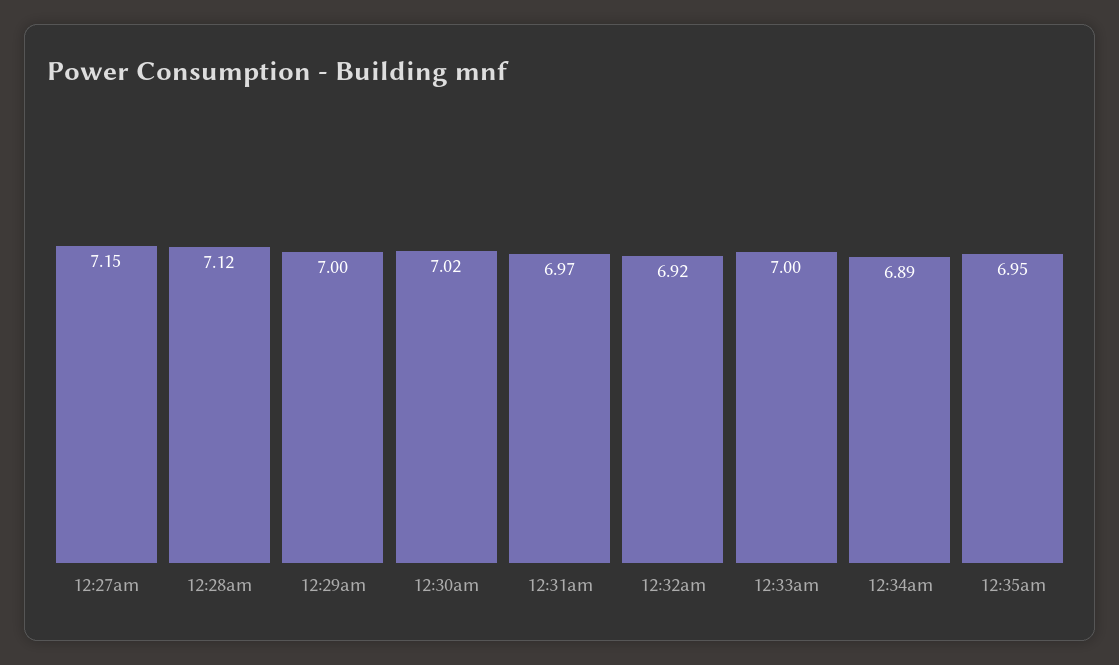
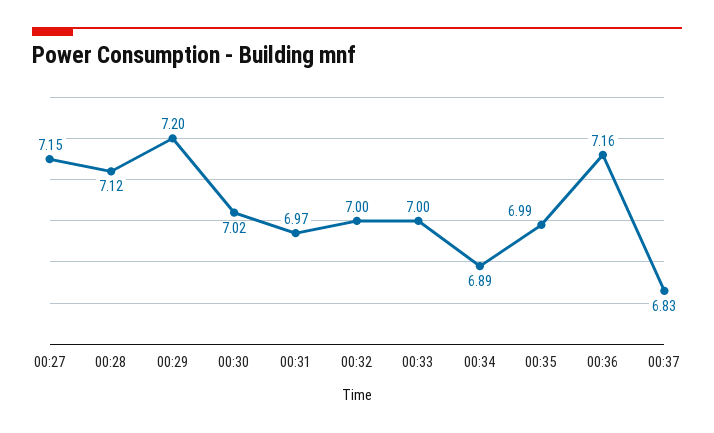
12:29am: 7 -> 7.2
12:32am: 6.92 -> 7
12:35am: 6.95 -> 6.99
00:36: none -> 7.16
00:37: none -> 6.83

